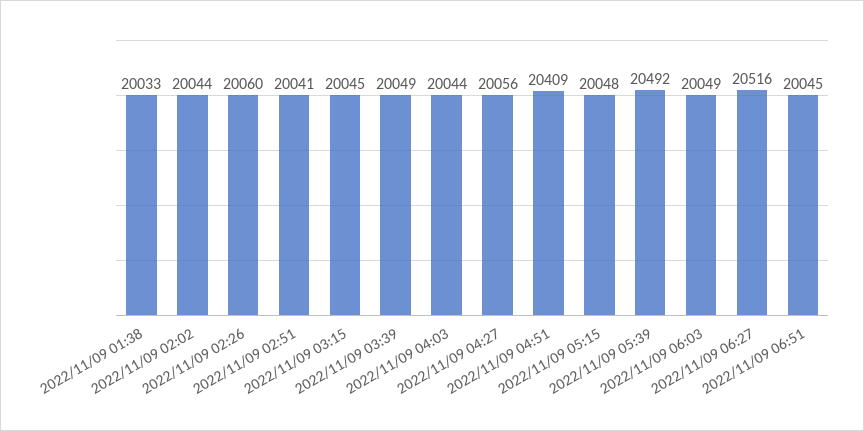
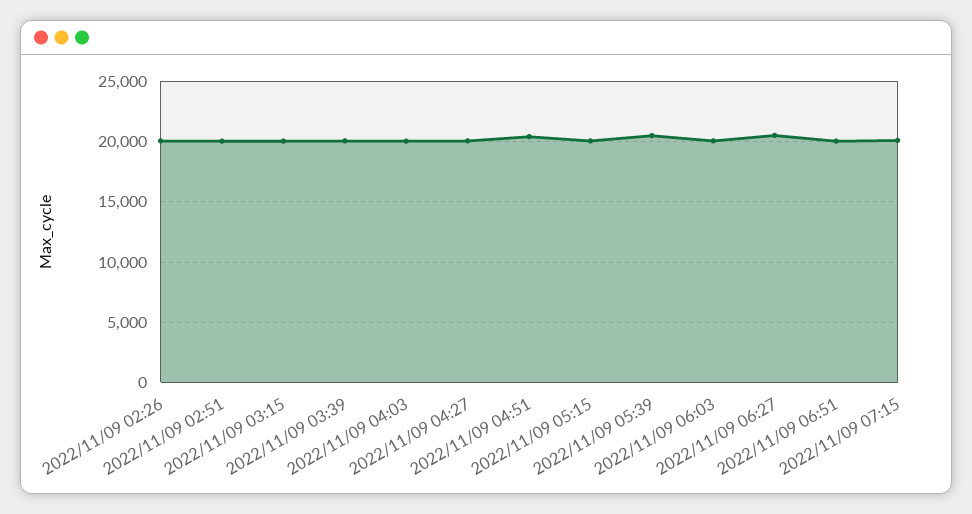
2022/11/09 01:38: 20033 -> none
2022/11/09 02:02: 20044 -> none
2022/11/09 07:15: none -> 20000

